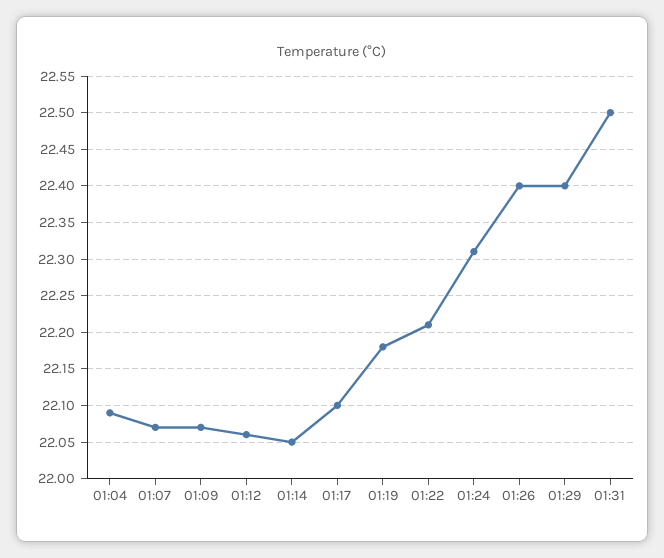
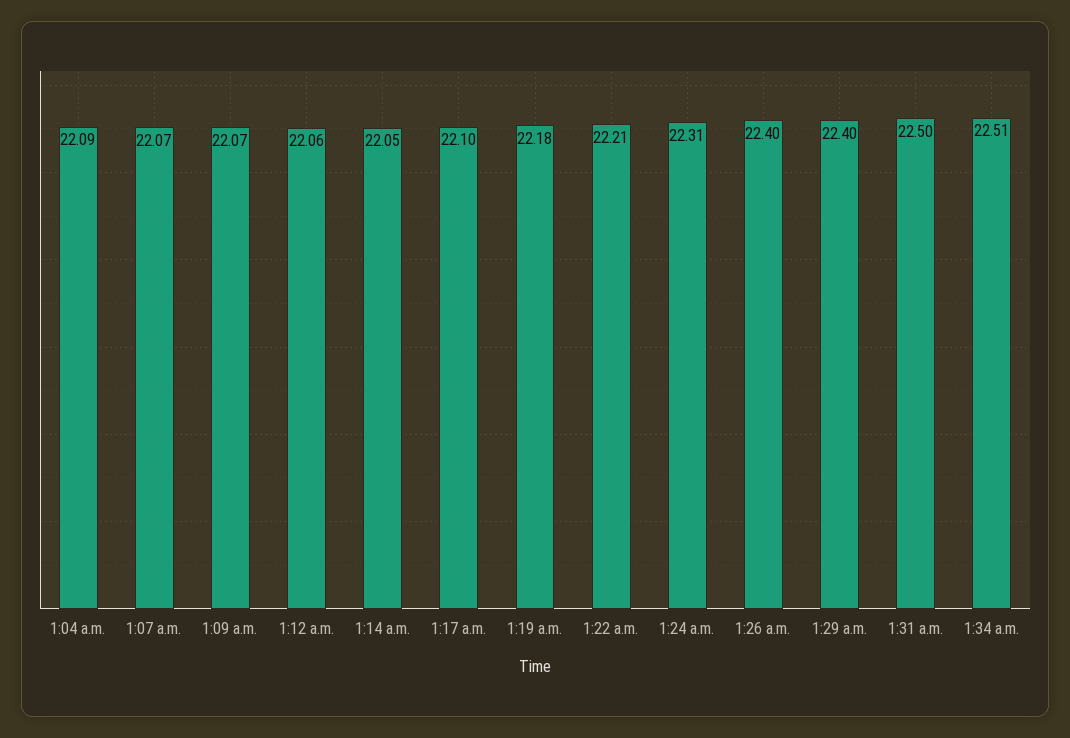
1:34 a.m.: none -> 22.51

